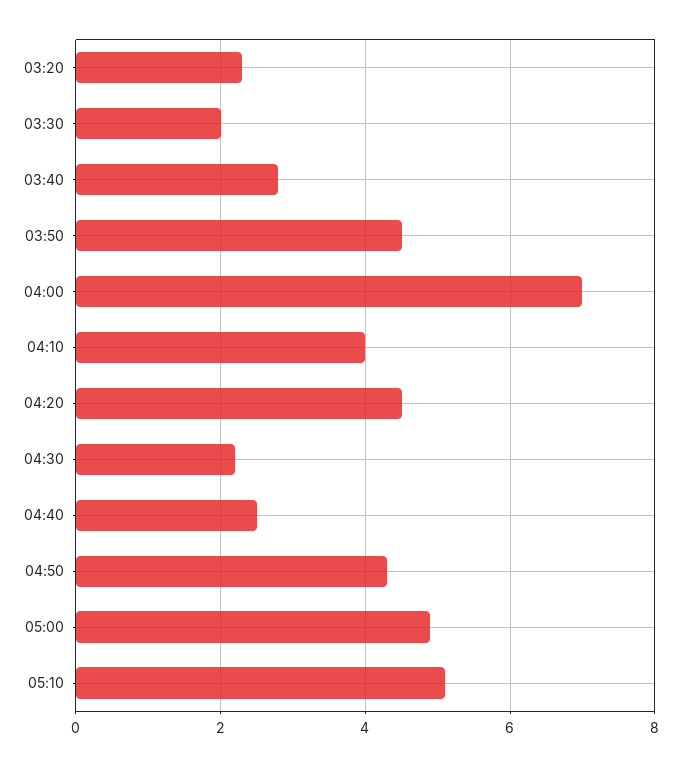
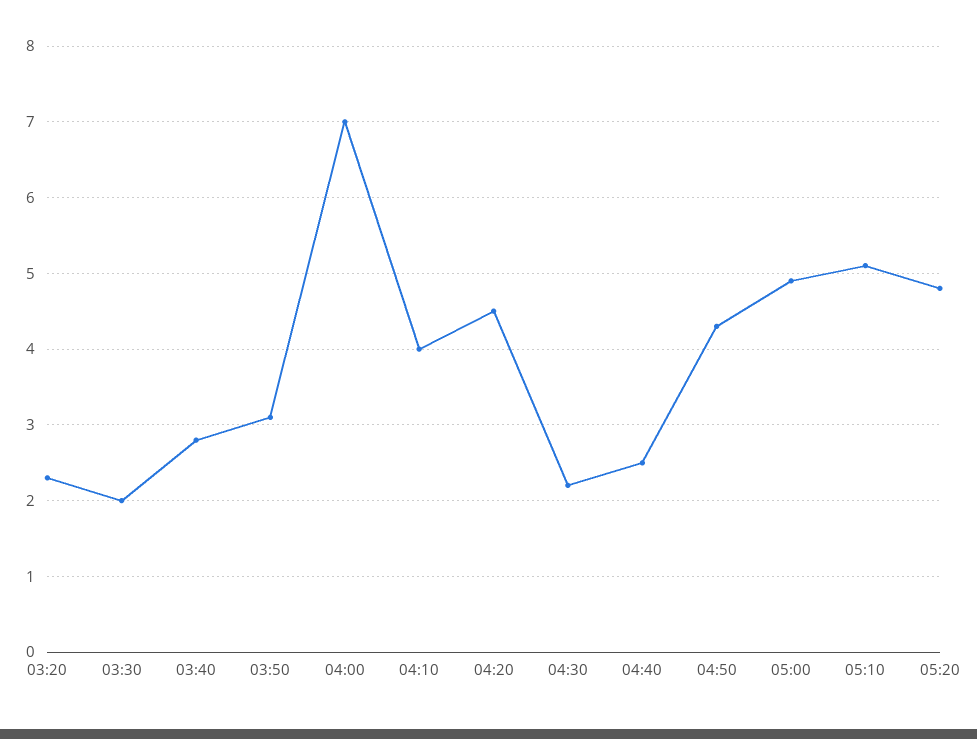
03:50: 4.5 -> 3.1
05:20: none -> 4.8

